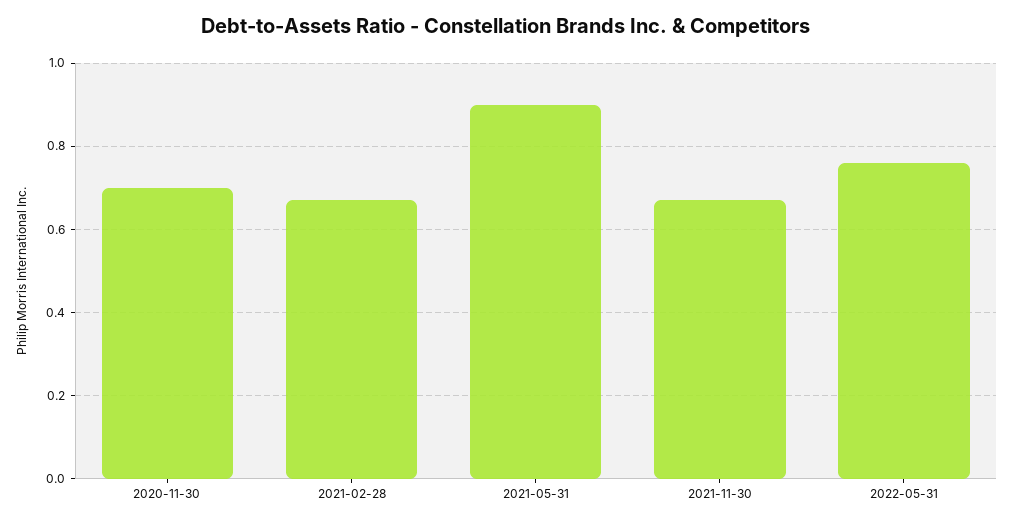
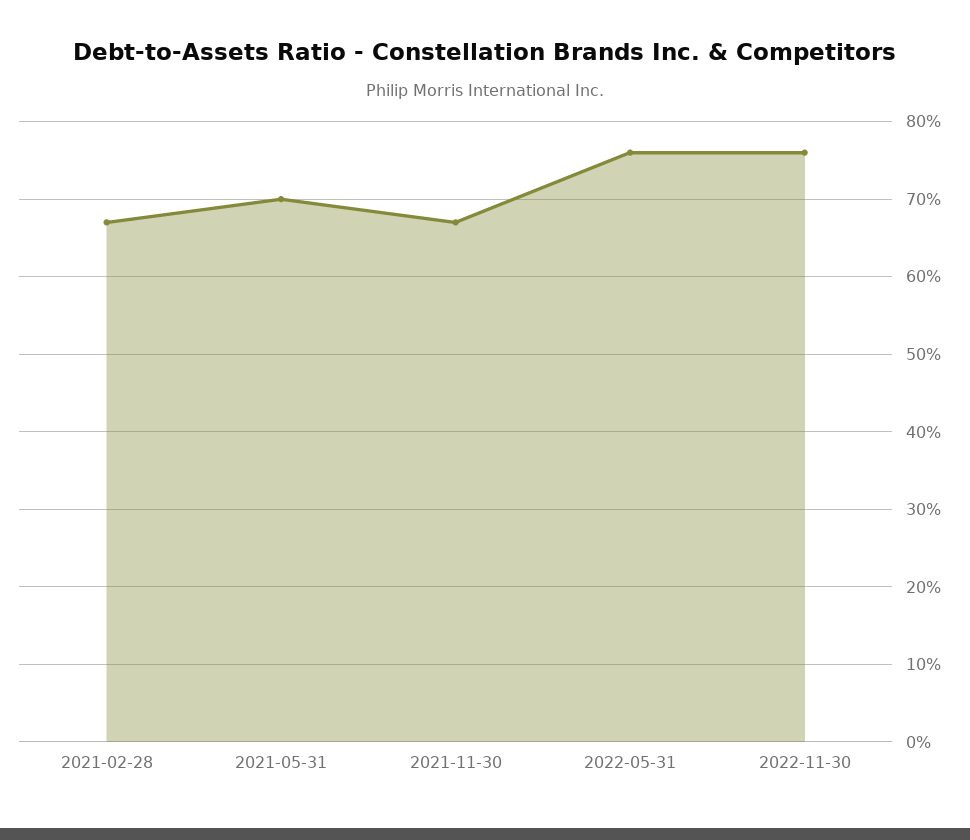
2020-11-30: 0.7 -> none
2021-05-31: 0.9 -> 0.7
2022-11-30: none -> 0.76

